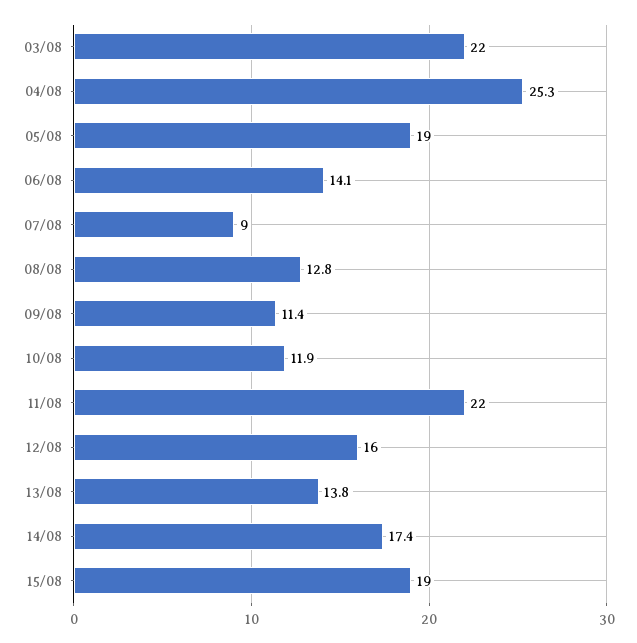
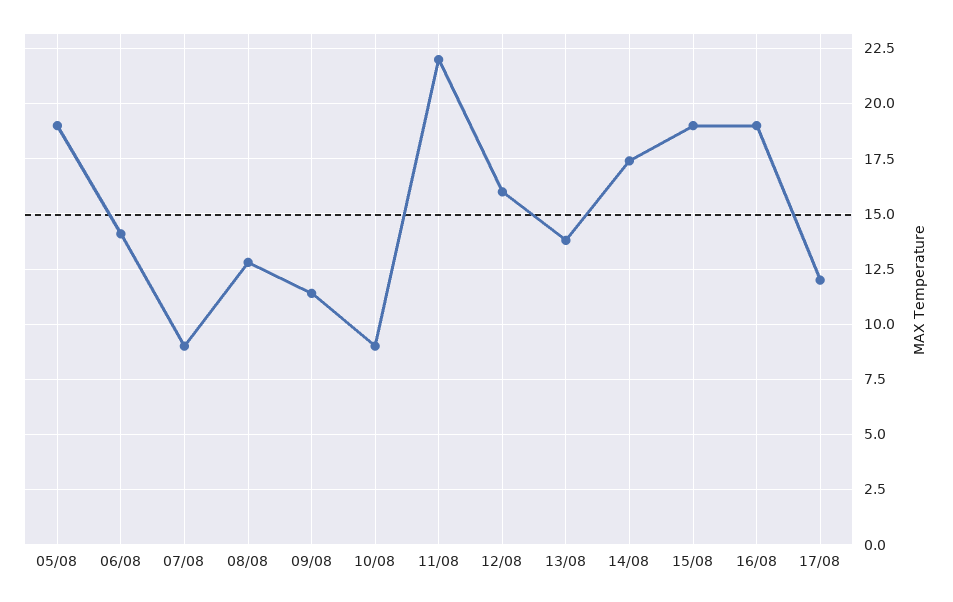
03/08: 22 -> none
04/08: 25.3 -> none
10/08: 11.9 -> 9
16/08: none -> 19
17/08: none -> 12

